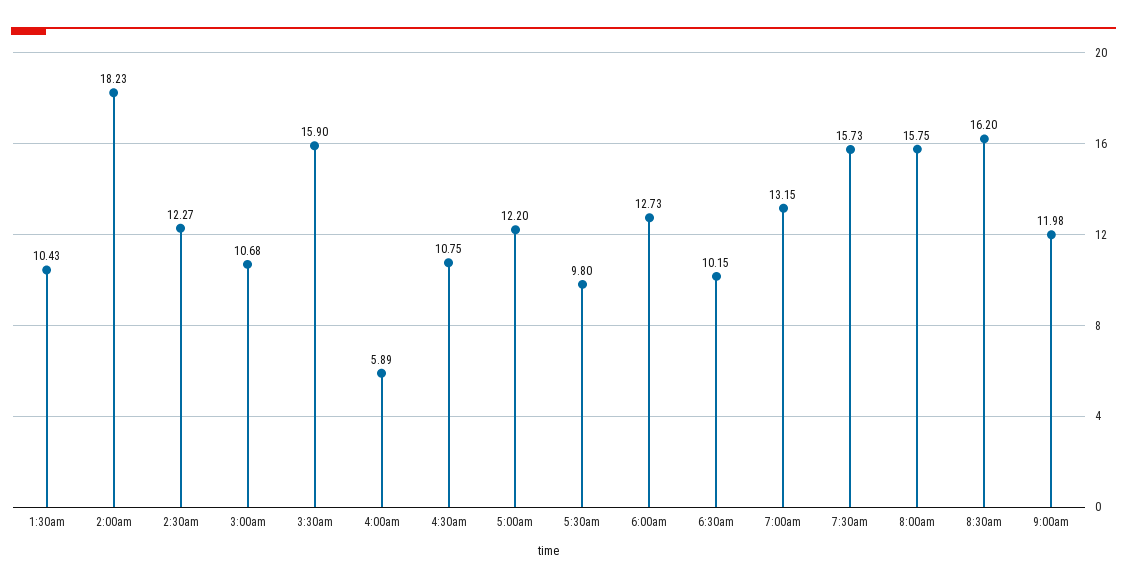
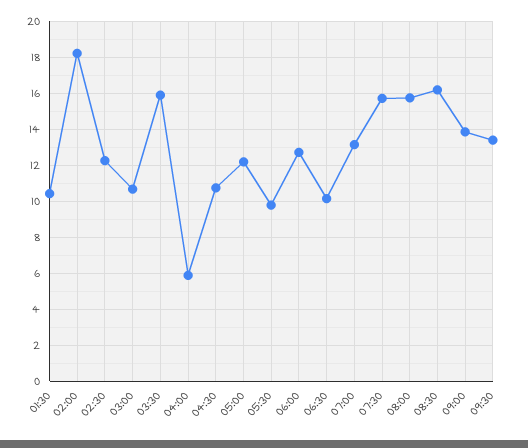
9:00am: 11.98 -> 14
09:30: none -> 13.5

